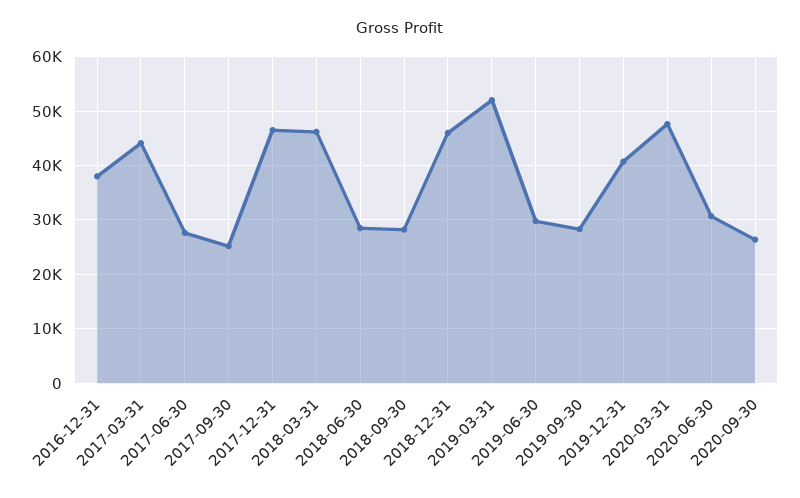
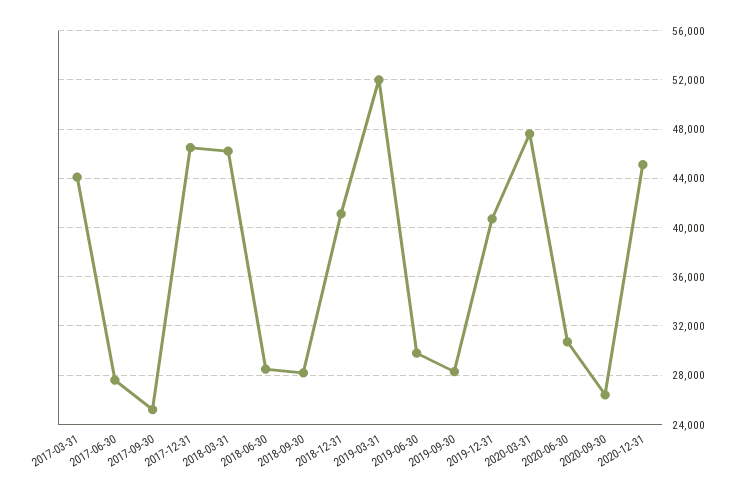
2016-12-31: 38000 -> none
2018-12-31: 46000 -> 41000
2020-12-31: none -> 45000

